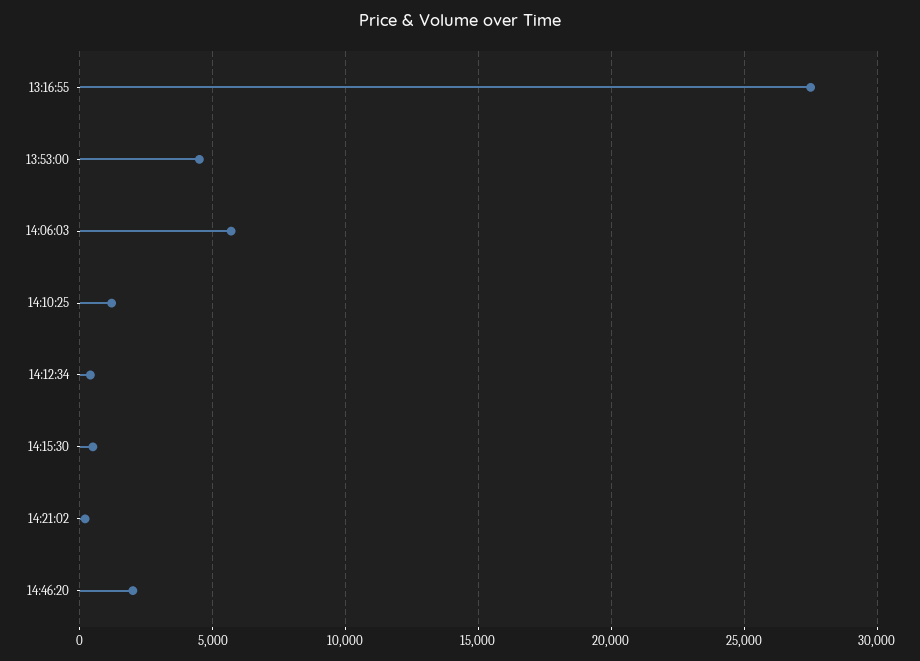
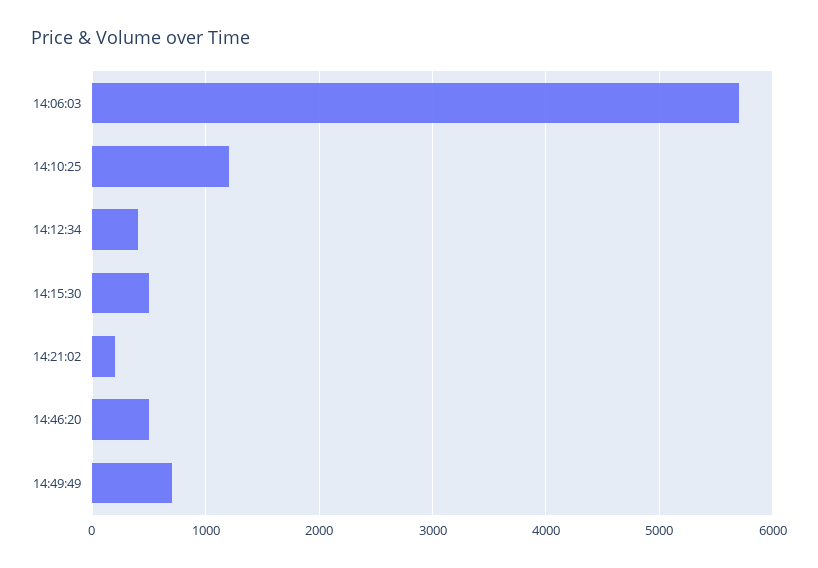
13:16:55: 27500 -> none
13:53:00: 4500 -> none
14:46:20: 2000 -> 500
14:49:49: none -> 700

